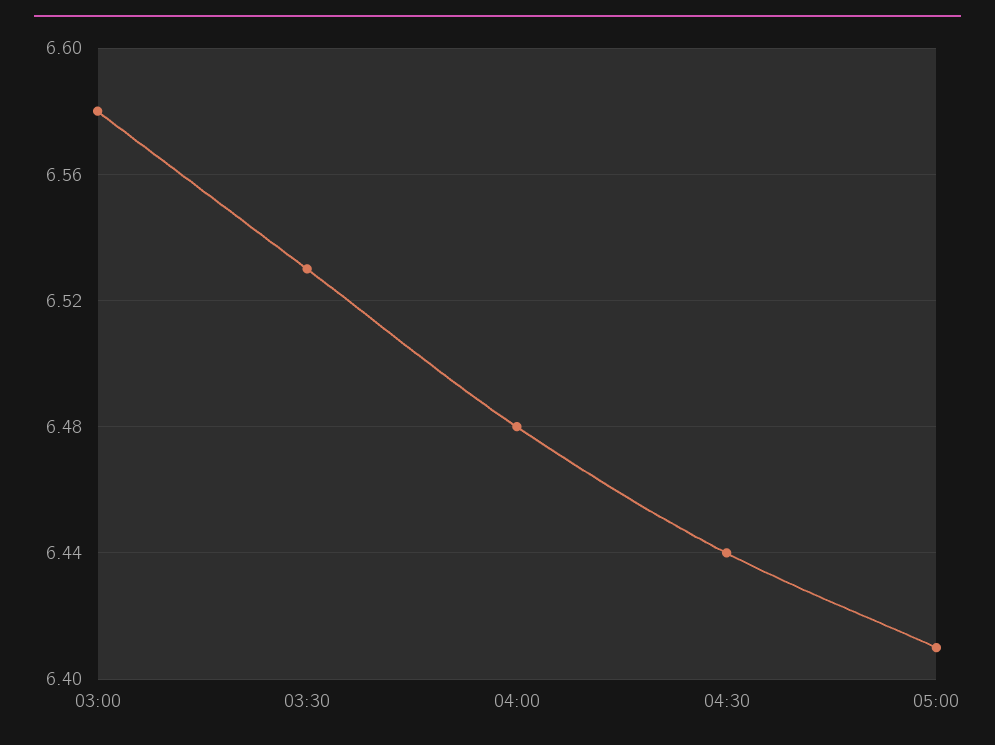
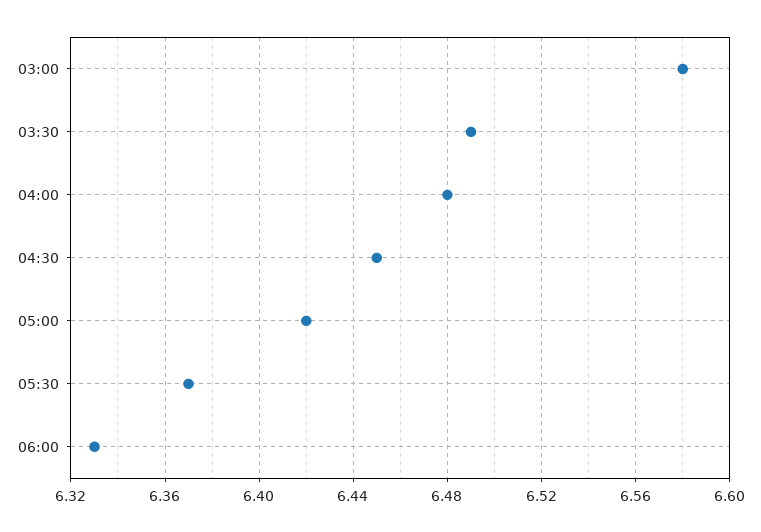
03:30: 6.53 -> 6.49
04:30: 6.44 -> 6.45
05:00: 6.41 -> 6.42
05:30: none -> 6.37
06:00: none -> 6.33

